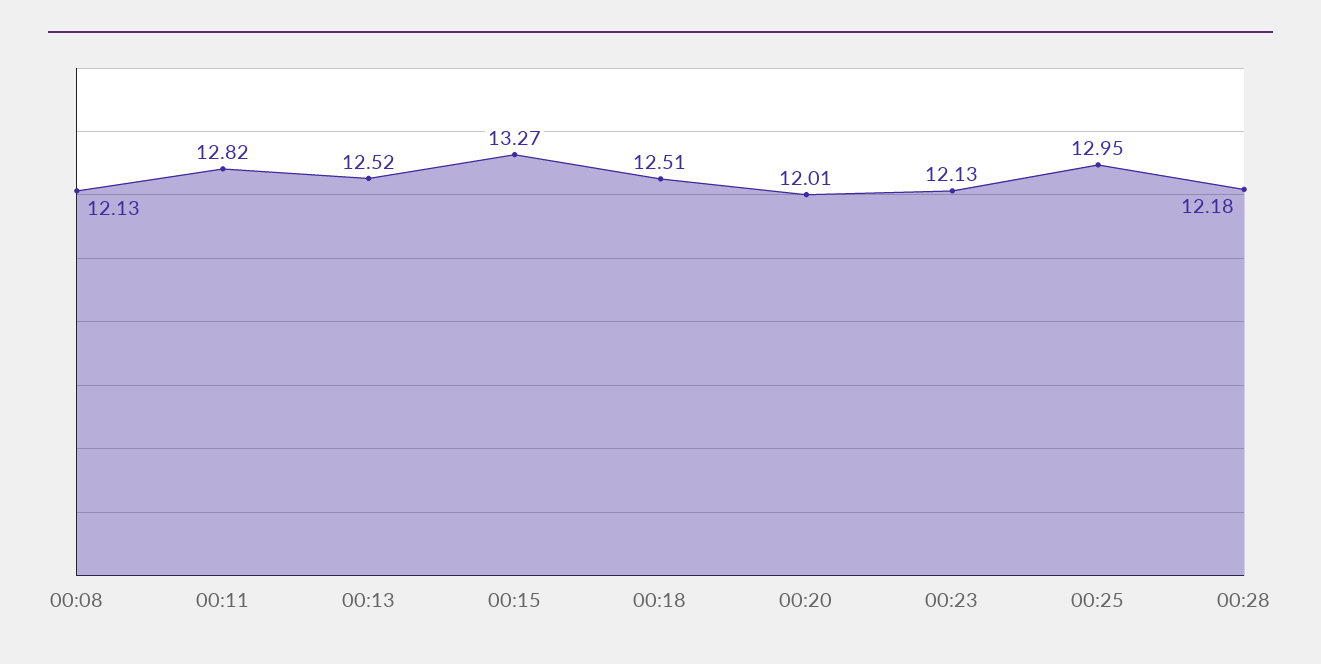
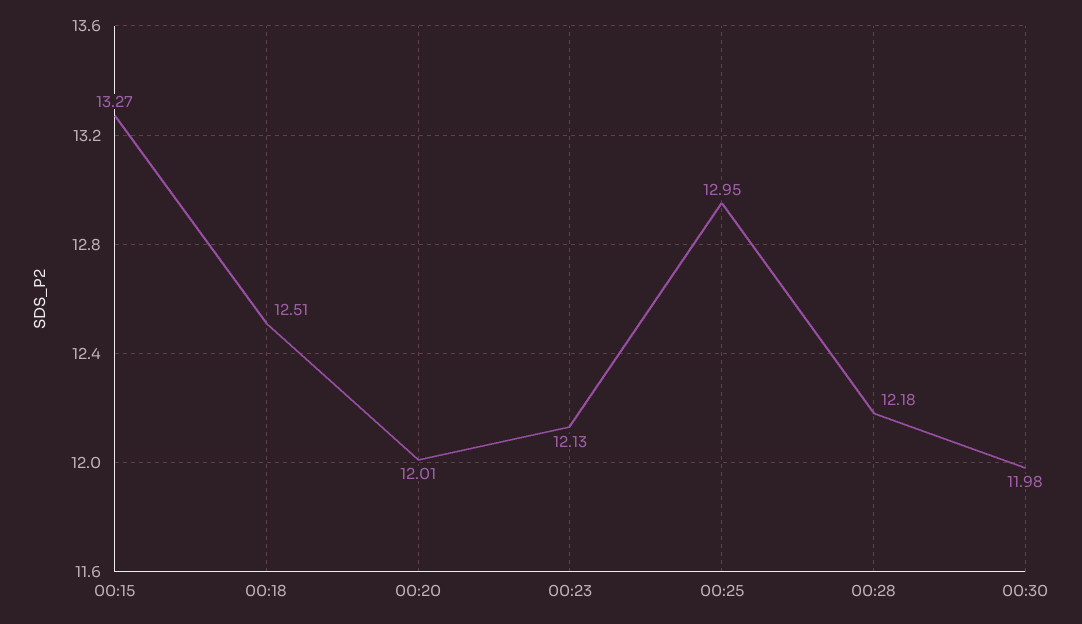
00:08: 12.13 -> none
00:11: 12.82 -> none
00:13: 12.52 -> none
00:30: none -> 11.98

